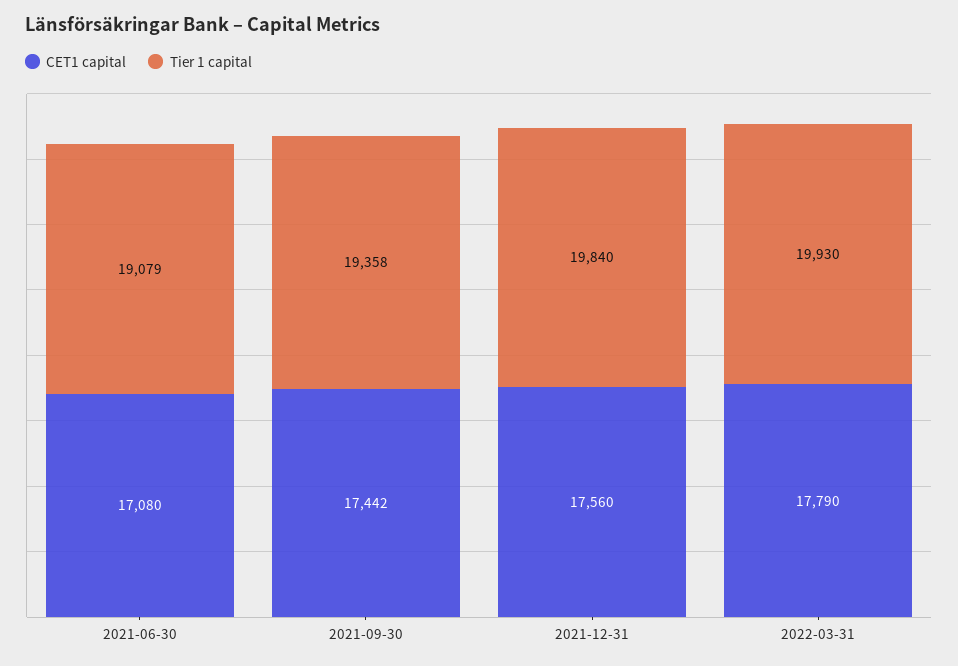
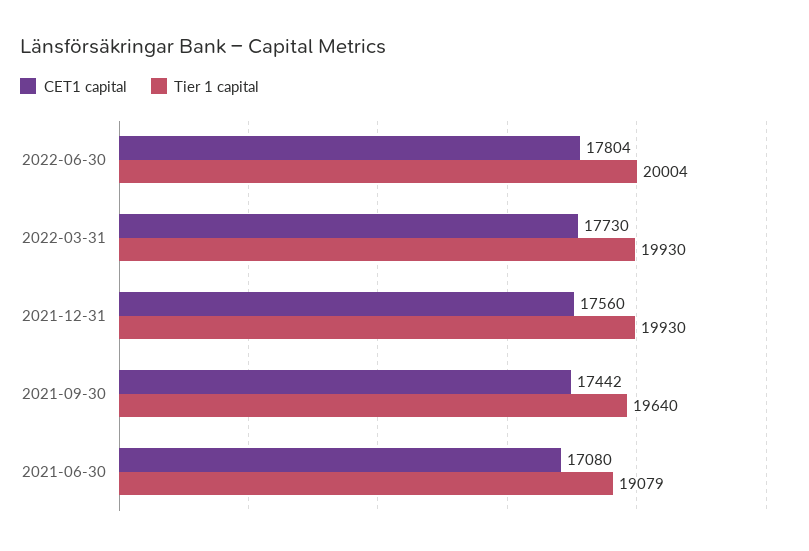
Tier 1 capital, 2021-09-30: 19358 -> 19640
Tier 1 capital, 2021-12-31: 19840 -> 19930
CET1 capital, 2022-03-31: 17790 -> 17730
CET1 capital, 2022-06-30: none -> 17804
Tier 1 capital, 2022-06-30: none -> 20004

